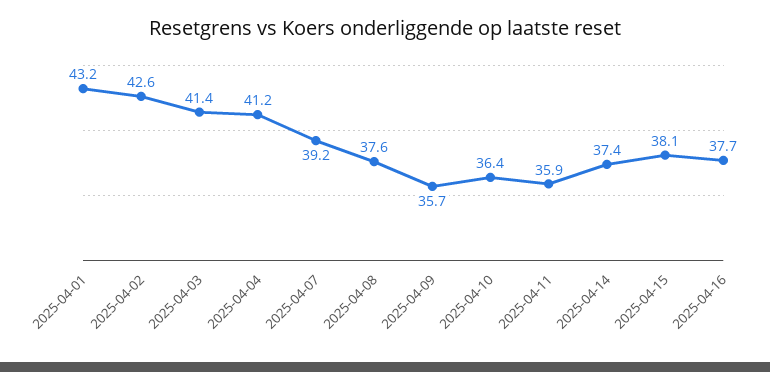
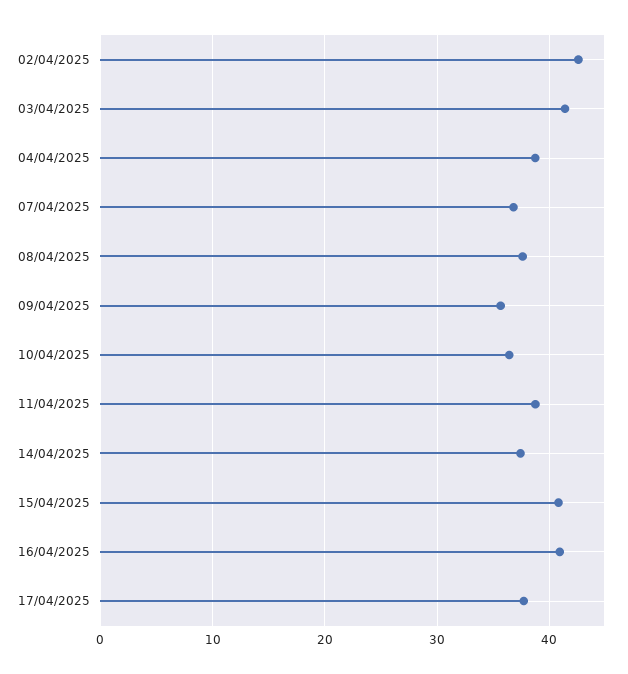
2025-04-01: 43.2 -> none
2025-04-04: 41.2 -> 39
2025-04-07: 39.2 -> 37
2025-04-11: 35.9 -> 39
2025-04-15: 38.1 -> 41
2025-04-16: 37.7 -> 41
17/04/2025: none -> 38

